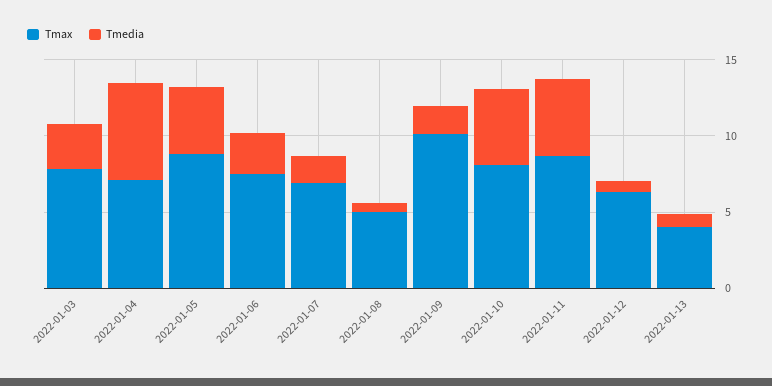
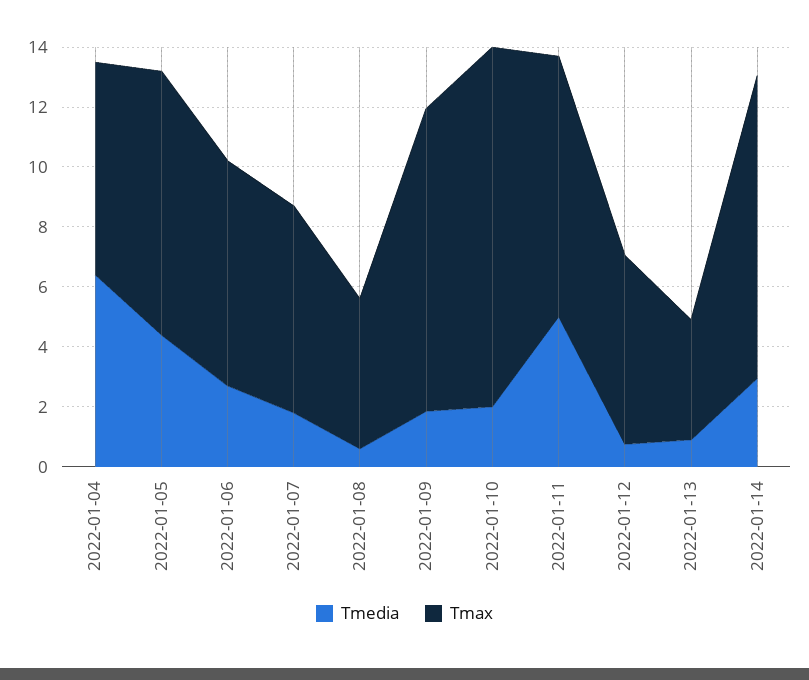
Tmax, 2022-01-03: 8 -> none
Tmedia, 2022-01-03: 3 -> none
Tmax, 2022-01-10: 8 -> 12
Tmedia, 2022-01-10: 5 -> 2
Tmedia, 2022-01-14: none -> 3
Tmax, 2022-01-14: none -> 10

